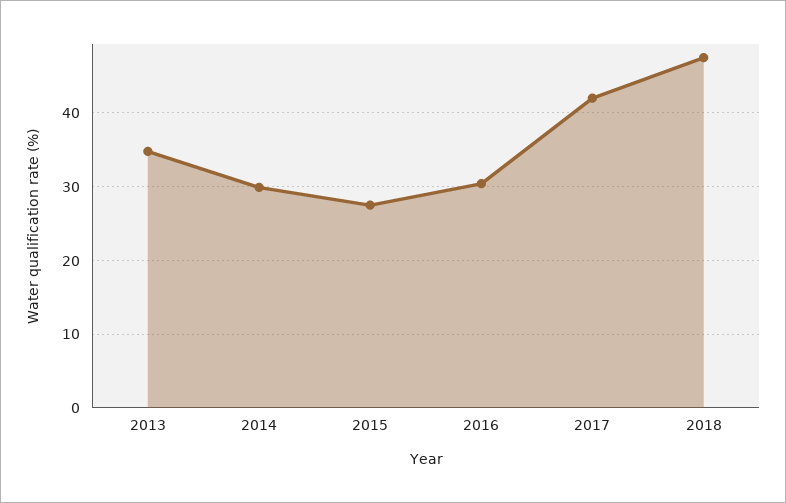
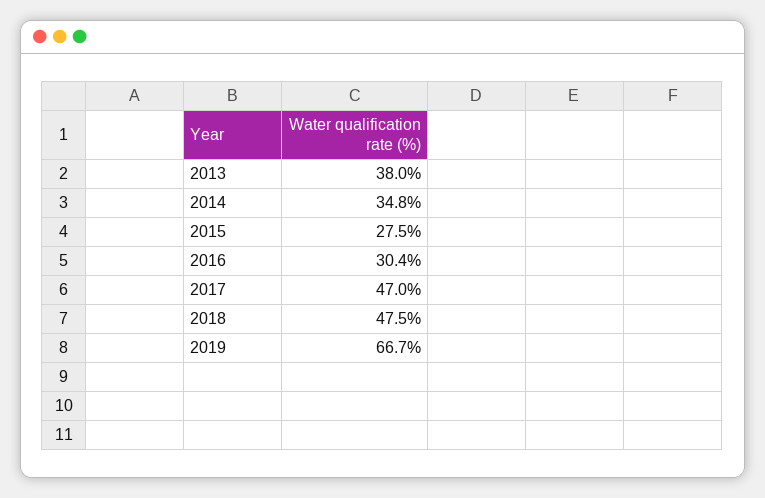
2013: 35 -> 38
2014: 30 -> 34.8
2017: 42 -> 47
2019: none -> 66.7

